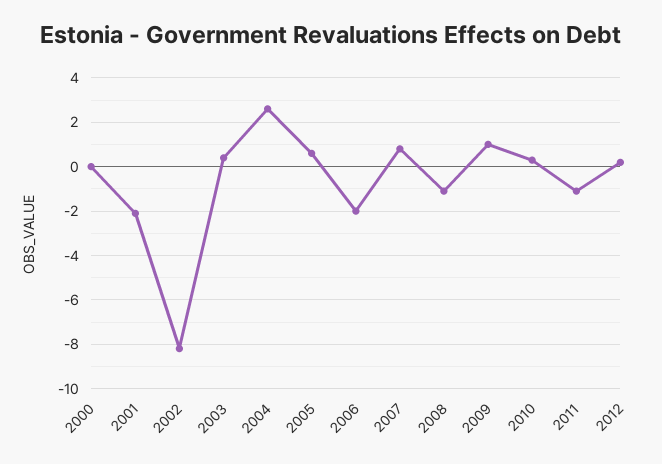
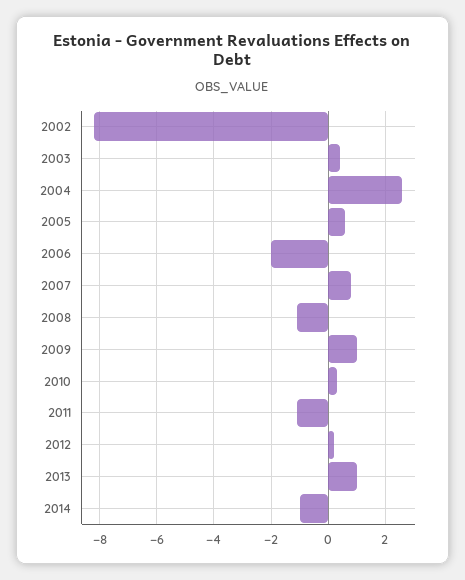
2000: 0 -> none
2001: -2 -> none
2013: none -> 1
2014: none -> -1

